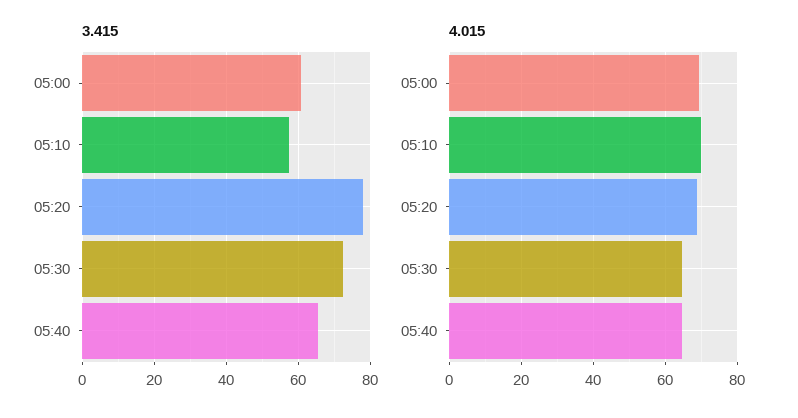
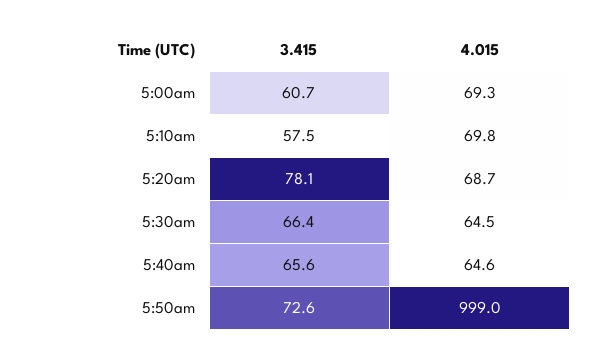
3.415, 05:30: 72 -> 66.4
3.415, 5:50am: none -> 72.6
4.015, 5:50am: none -> 999

